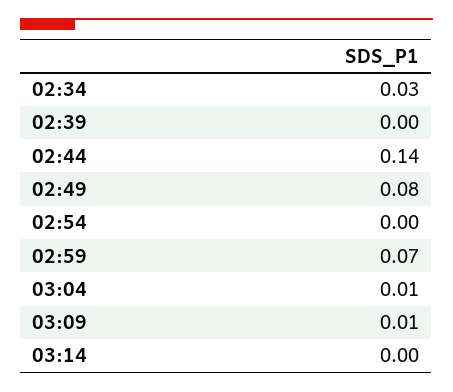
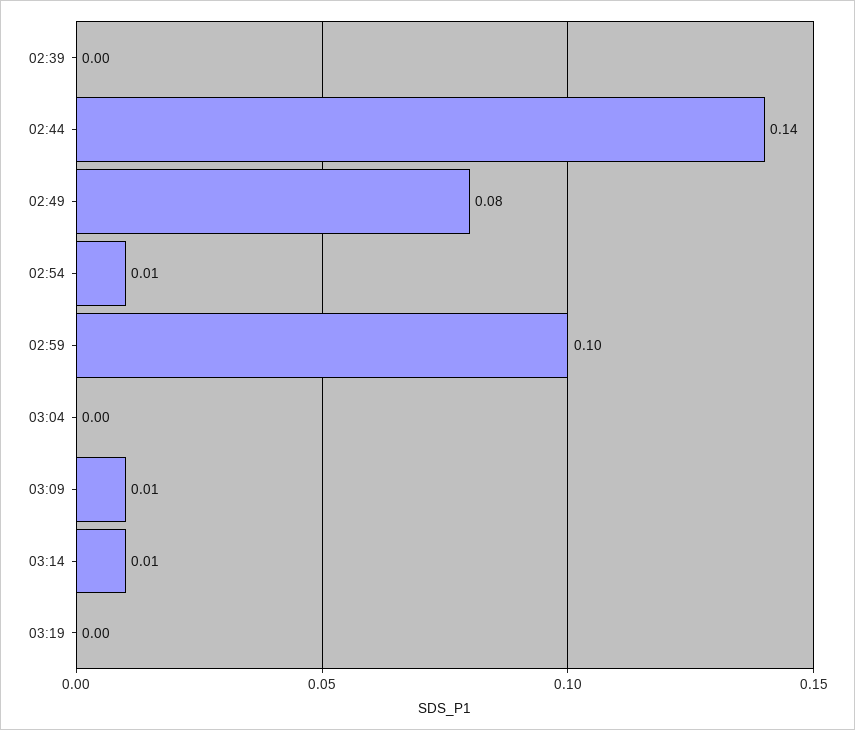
02:34: 0.03 -> none
02:54: 0 -> 0.01
02:59: 0.07 -> 0.1
03:04: 0.01 -> 0
03:14: 0 -> 0.01
03:19: none -> 0

